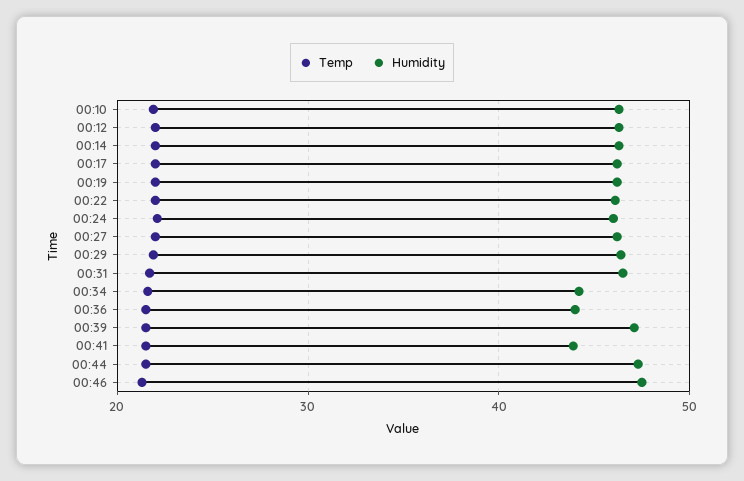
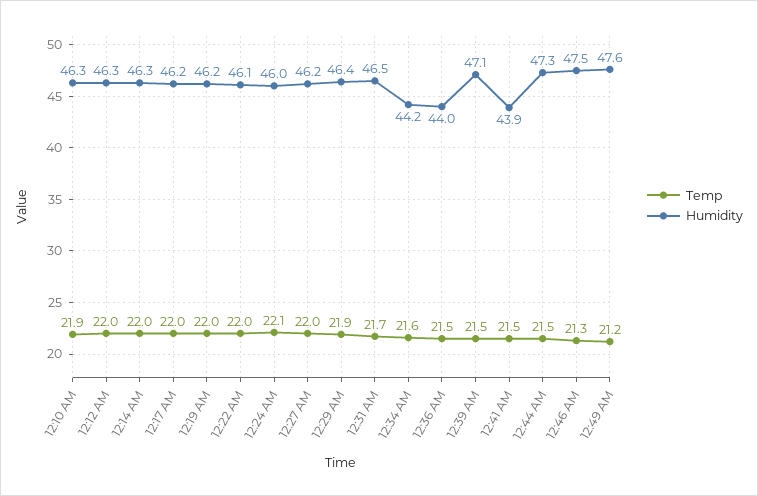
Temp, 12:49 AM: none -> 21.2
Humidity, 12:49 AM: none -> 47.6

